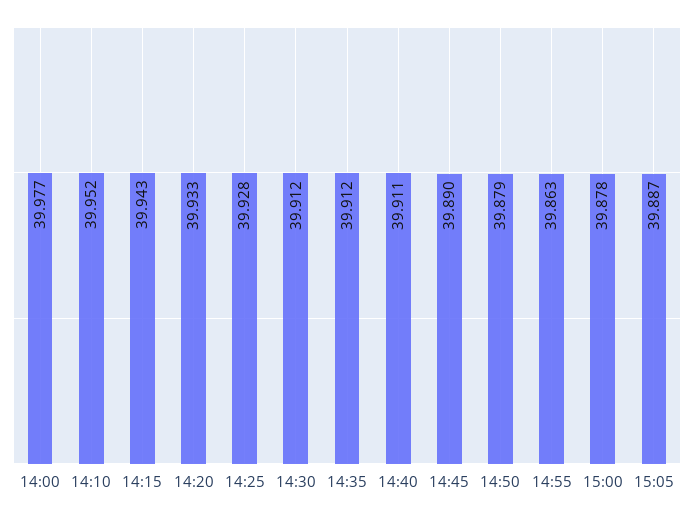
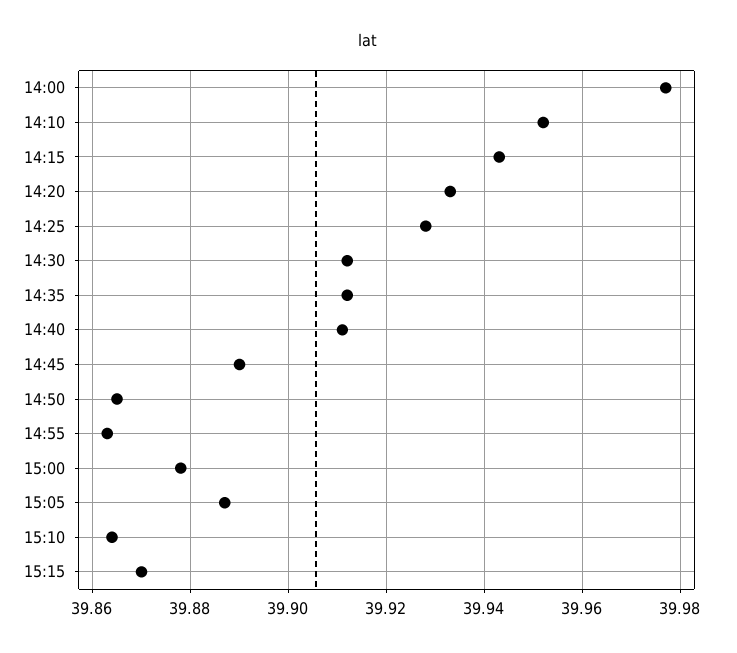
14:50: 39.879 -> 39.865
15:10: none -> 39.865
15:15: none -> 39.87

